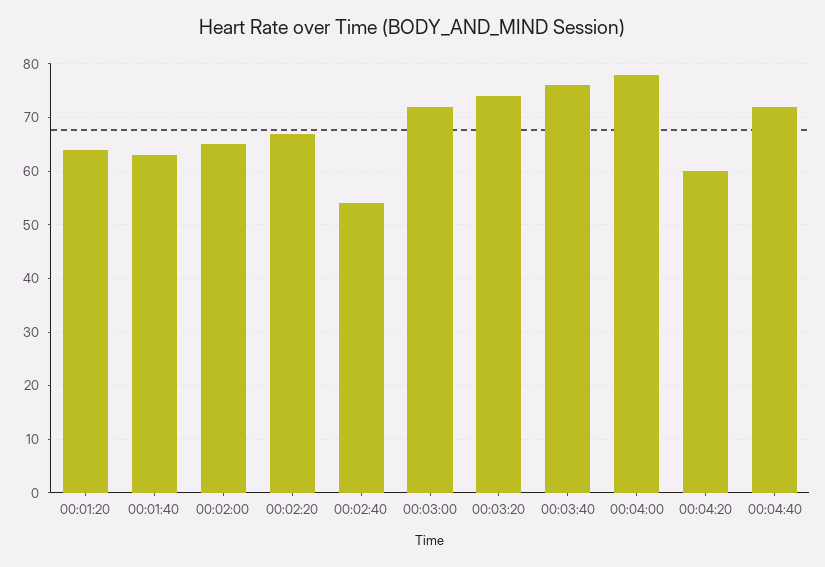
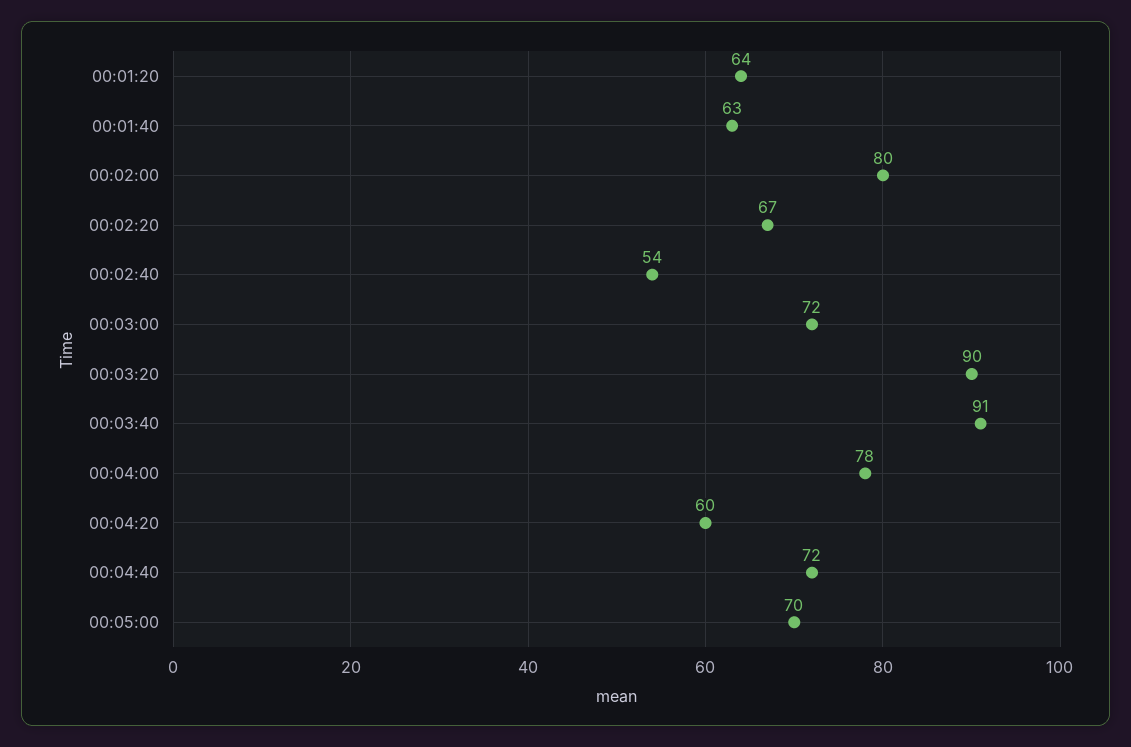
00:02:00: 65 -> 80
00:03:20: 75 -> 90
00:03:40: 75 -> 91
00:05:00: none -> 70

